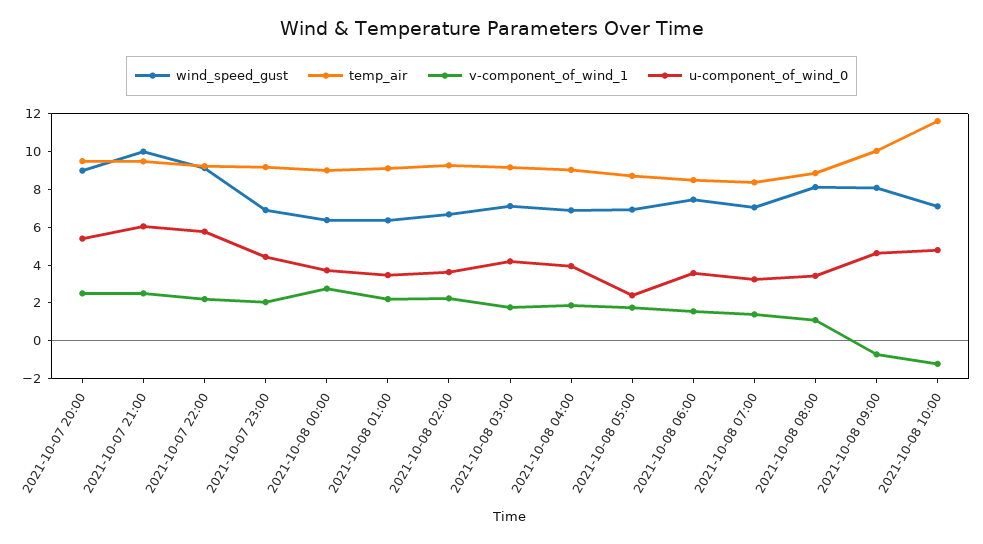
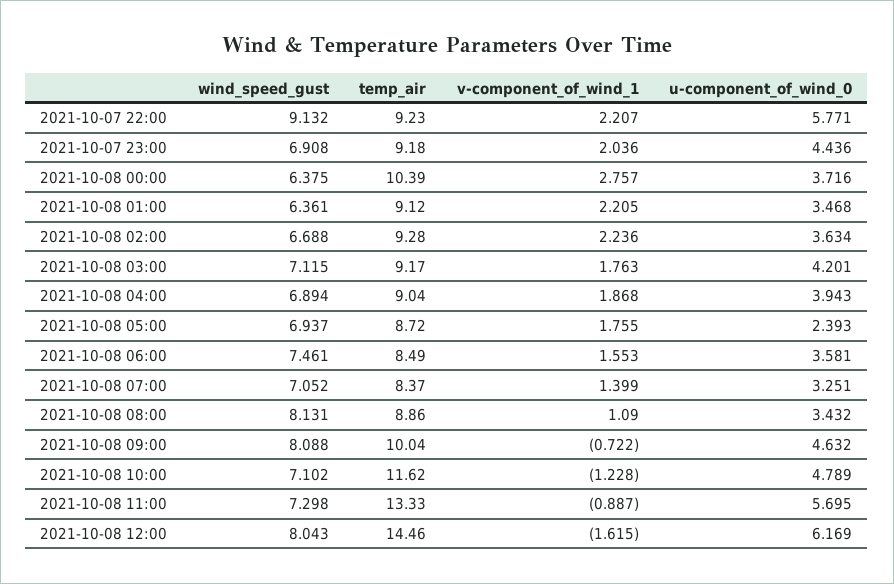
wind_speed_gust, 2021-10-07 20:00: 9 -> none
temp_air, 2021-10-07 20:00: 9.5 -> none
v-component_of_wind_1, 2021-10-07 20:00: 2.5 -> none
u-component_of_wind_0, 2021-10-07 20:00: 5.5 -> none
wind_speed_gust, 2021-10-07 21:00: 10 -> none
temp_air, 2021-10-07 21:00: 9.5 -> none
v-component_of_wind_1, 2021-10-07 21:00: 2.5 -> none
u-component_of_wind_0, 2021-10-07 21:00: 6 -> none
temp_air, 2021-10-08 00:00: 9 -> 10.39
wind_speed_gust, 2021-10-08 11:00: none -> 7.298
temp_air, 2021-10-08 11:00: none -> 13.33
v-component_of_wind_1, 2021-10-08 11:00: none -> -0.887
u-component_of_wind_0, 2021-10-08 11:00: none -> 5.695
wind_speed_gust, 2021-10-08 12:00: none -> 8.043
temp_air, 2021-10-08 12:00: none -> 14.46
v-component_of_wind_1, 2021-10-08 12:00: none -> -1.615
u-component_of_wind_0, 2021-10-08 12:00: none -> 6.169

